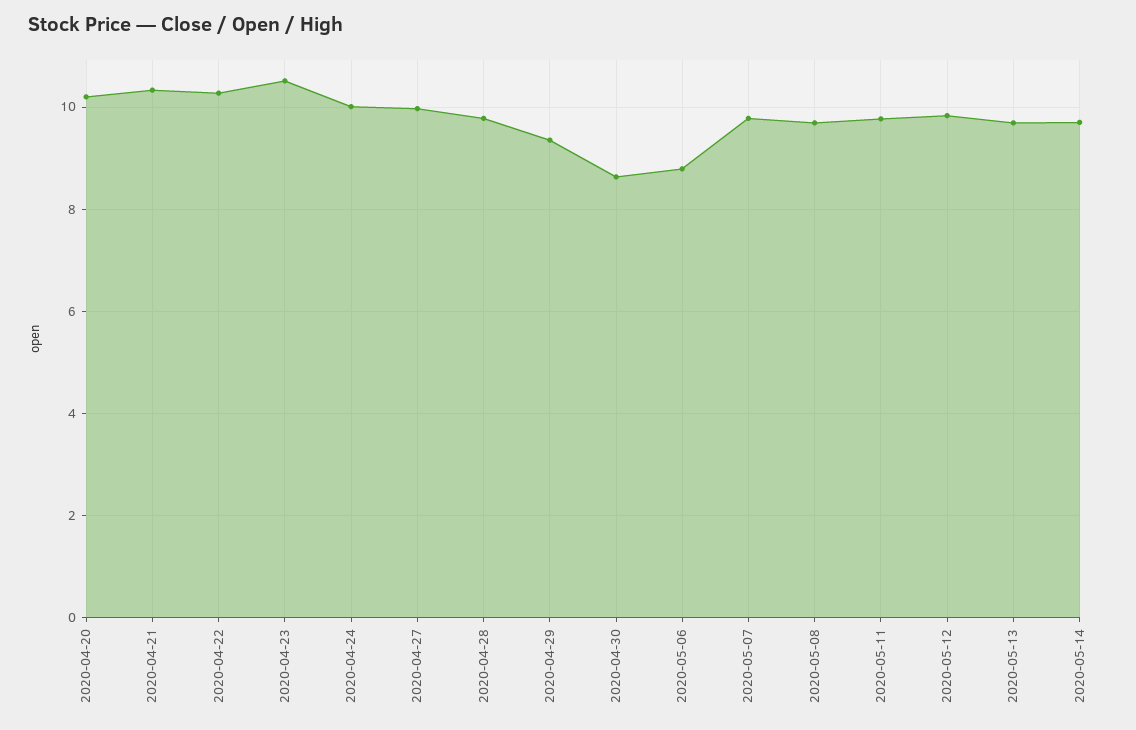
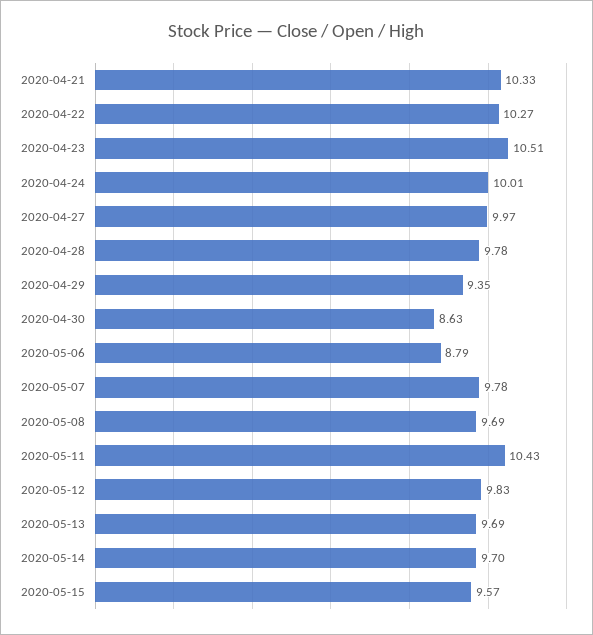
2020-04-20: 10.2 -> none
2020-05-11: 9.8 -> 10.43
2020-05-15: none -> 9.57

